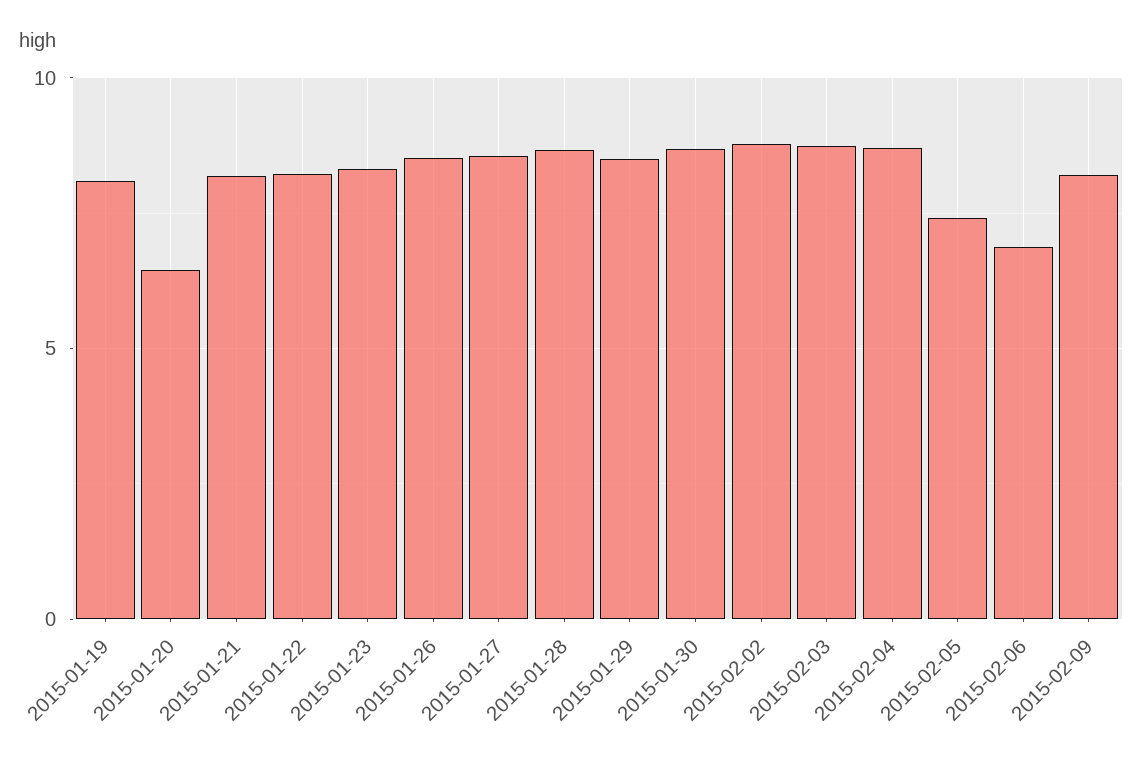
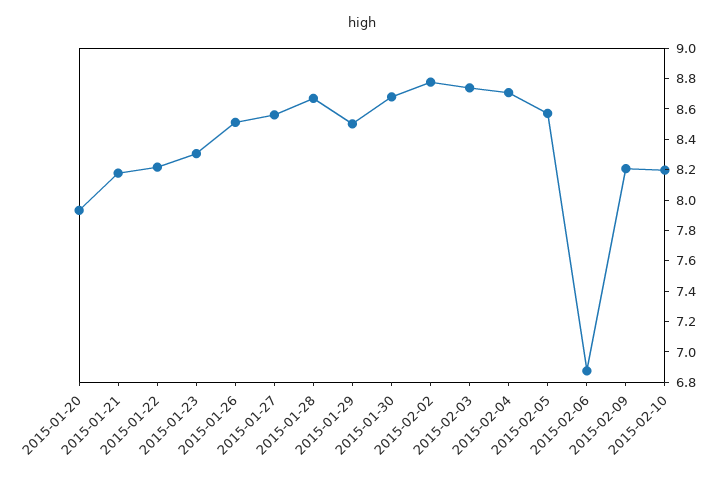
2015-01-19: 8 -> none
2015-01-20: 6.5 -> 7.9
2015-02-05: 7.5 -> 8.6
2015-02-10: none -> 8.2

